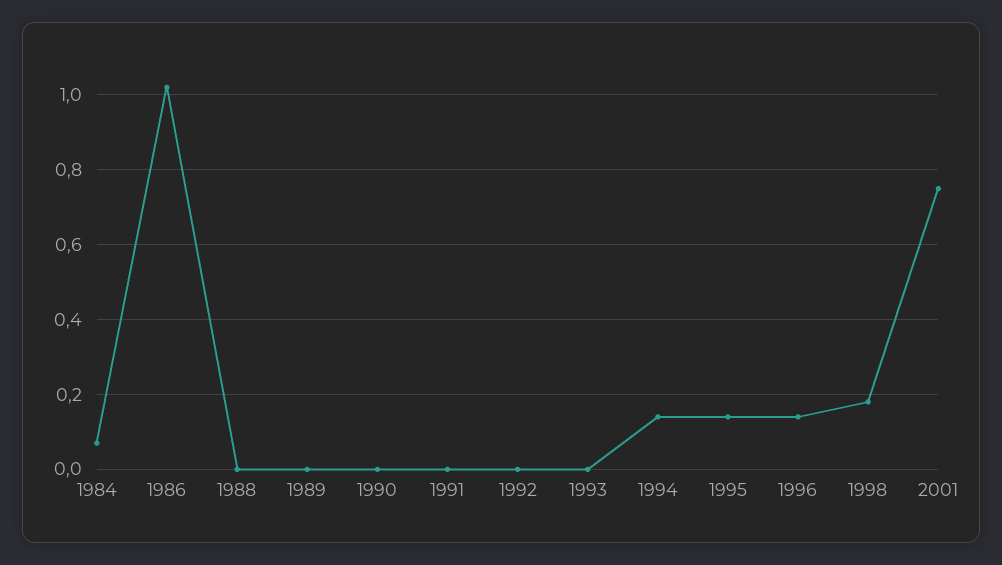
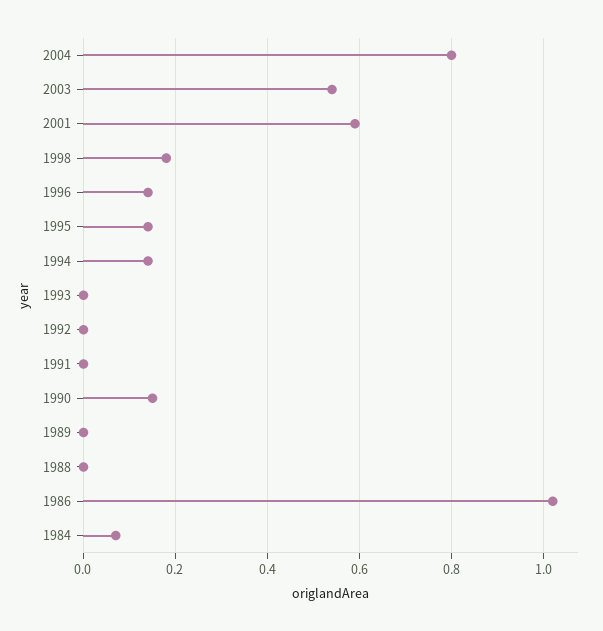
1990: 0 -> 0.15
2001: 0.75 -> 0.6
2004: none -> 0.8
2003: none -> 0.55

